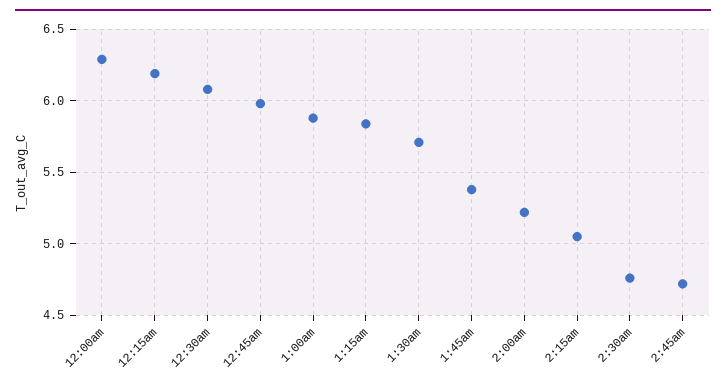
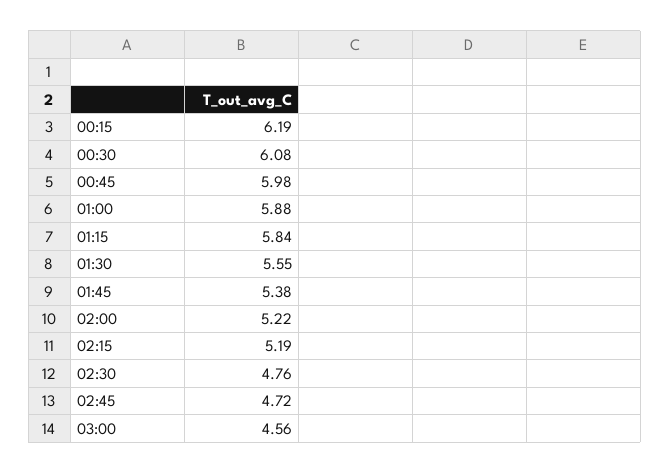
12:00am: 6.3 -> none
1:30am: 5.7 -> 5.55
2:15am: 5.05 -> 5.19
03:00: none -> 4.56

